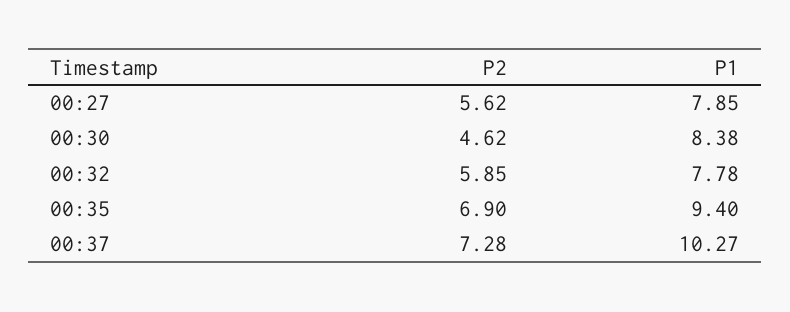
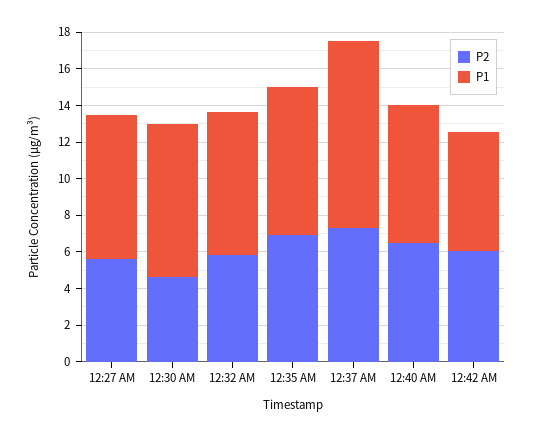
P1, 00:35: 9.4 -> 8
P2, 12:40 AM: none -> 6.5
P1, 12:40 AM: none -> 7.5
P2, 12:42 AM: none -> 6
P1, 12:42 AM: none -> 6.5

